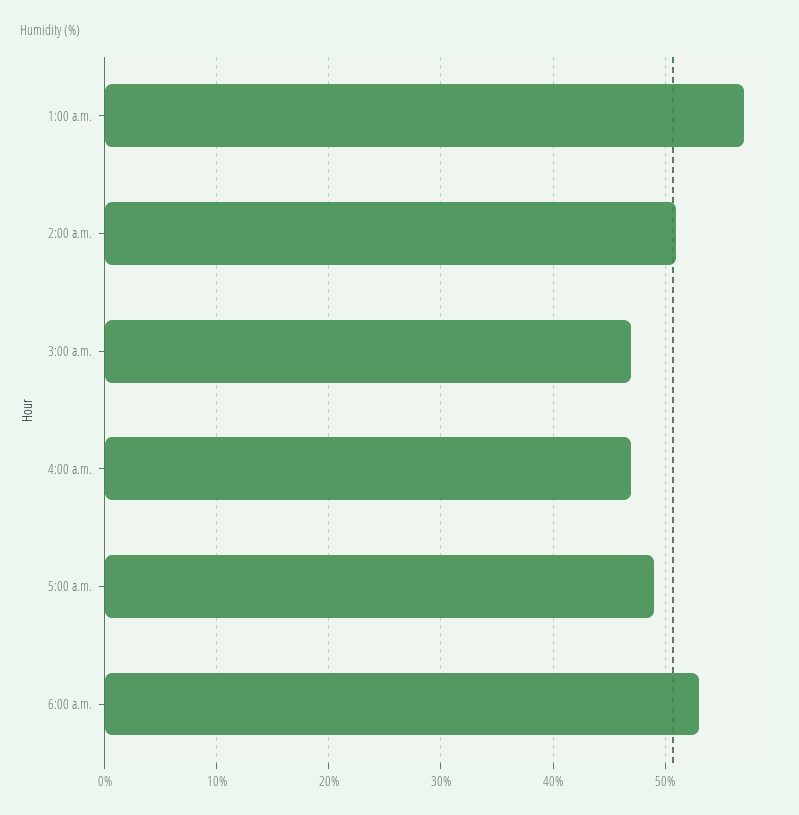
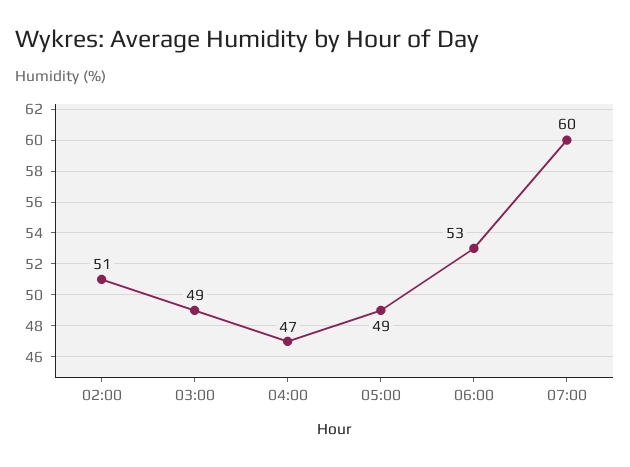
1:00 a.m.: 57 -> none
3:00 a.m.: 47 -> 49
07:00: none -> 60

